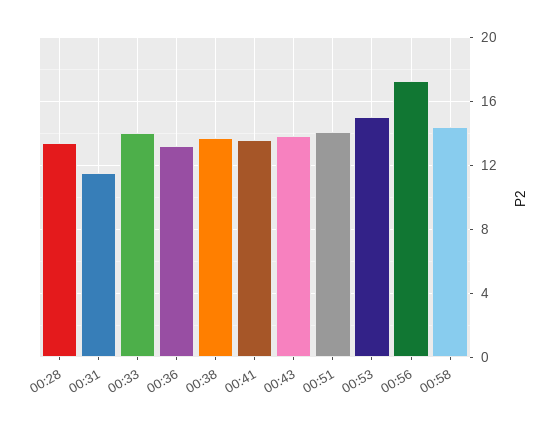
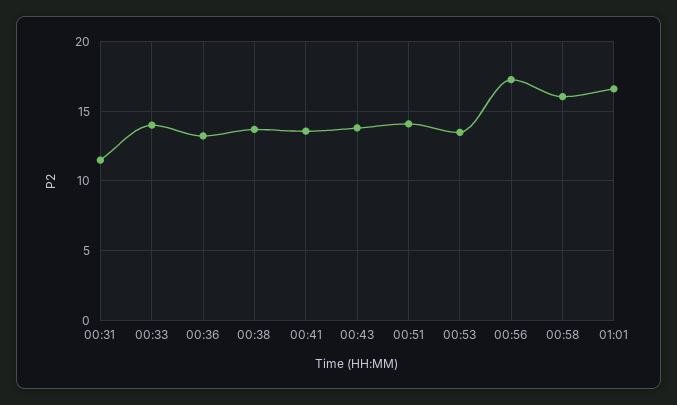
00:28: 13.5 -> none
00:53: 15 -> 13.5
00:58: 14.5 -> 16
01:01: none -> 16.5

